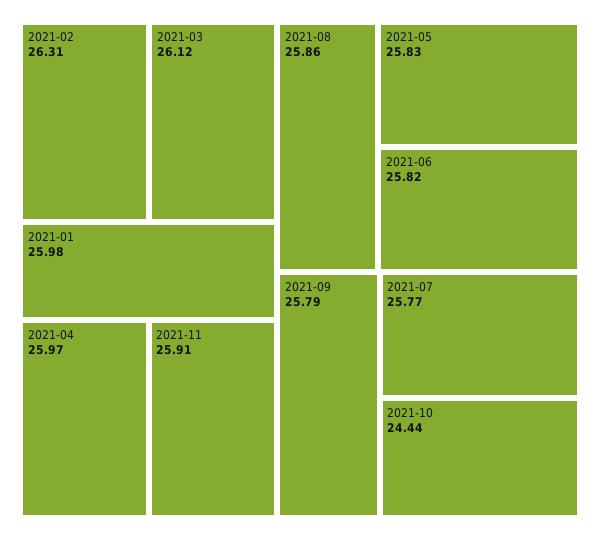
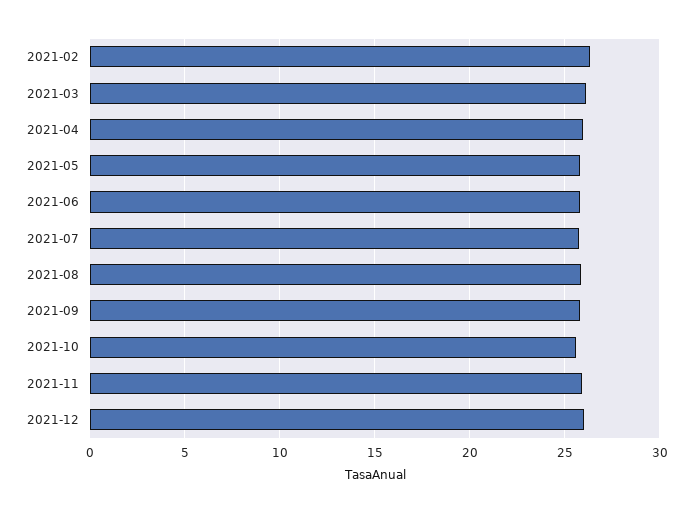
2021-01: 25.98 -> none
2021-10: 24.44 -> 25.5
2021-12: none -> 26

